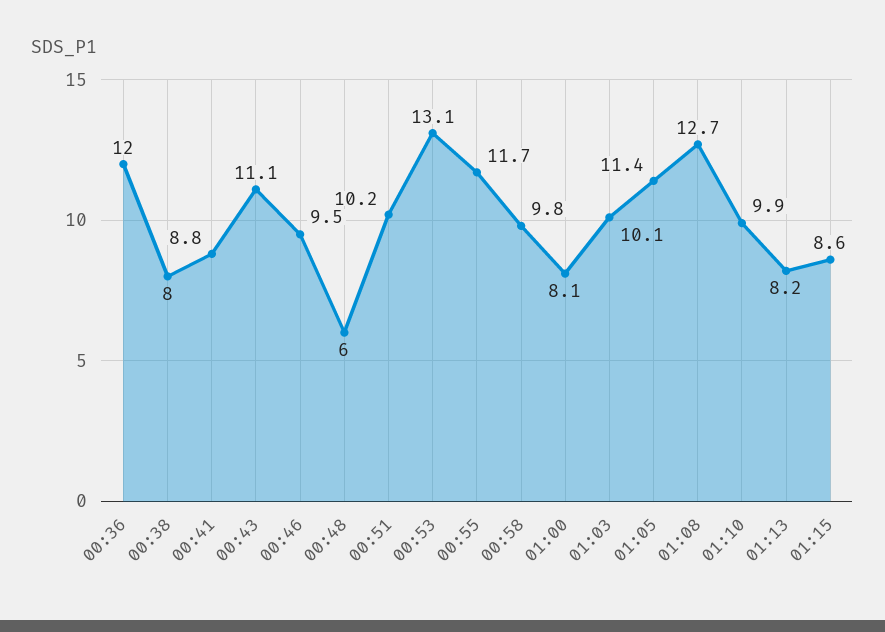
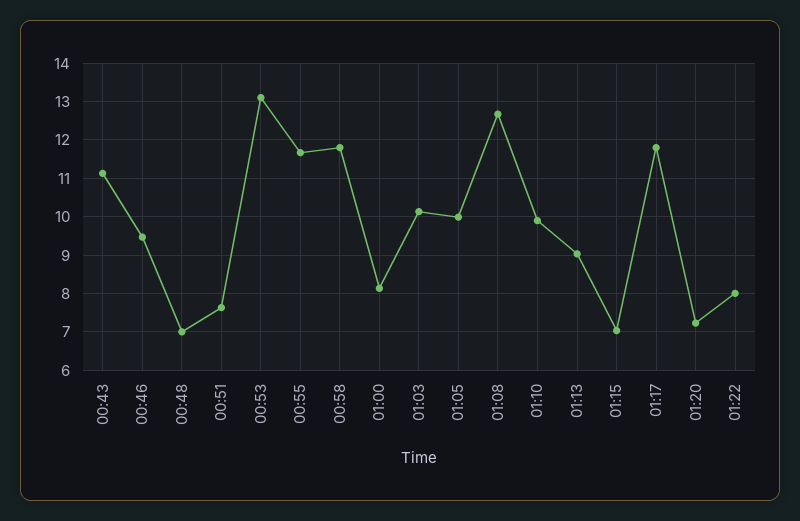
00:36: 12 -> none
00:38: 8 -> none
00:41: 8.8 -> none
00:48: 6 -> 7
00:51: 10.2 -> 7.6
00:58: 9.8 -> 11.8
01:05: 11.4 -> 10
01:13: 8.2 -> 9
01:15: 8.6 -> 7
01:17: none -> 11.8
01:20: none -> 7.2
01:22: none -> 8

